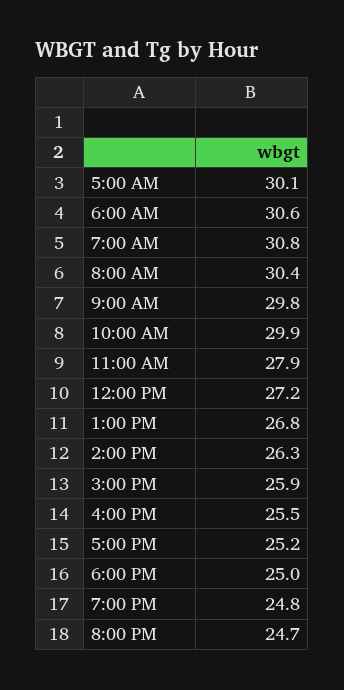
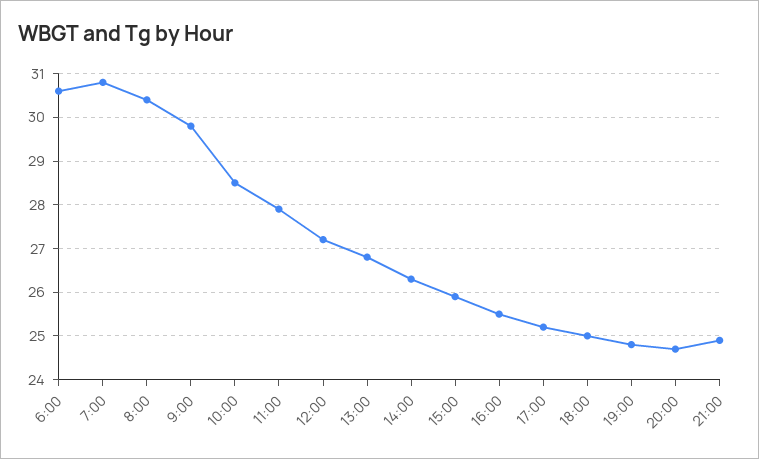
5:00 AM: 30.1 -> none
10:00 AM: 29.9 -> 28.5
21:00: none -> 25

